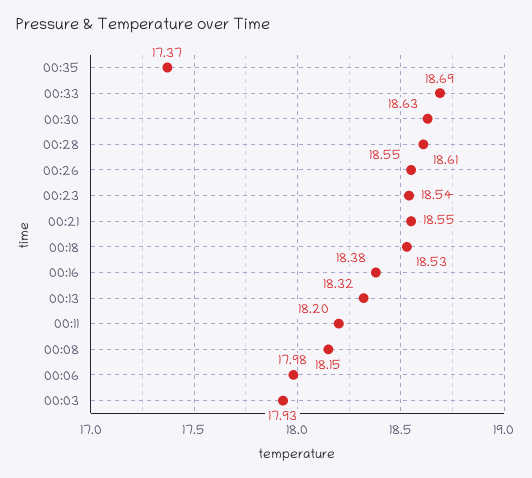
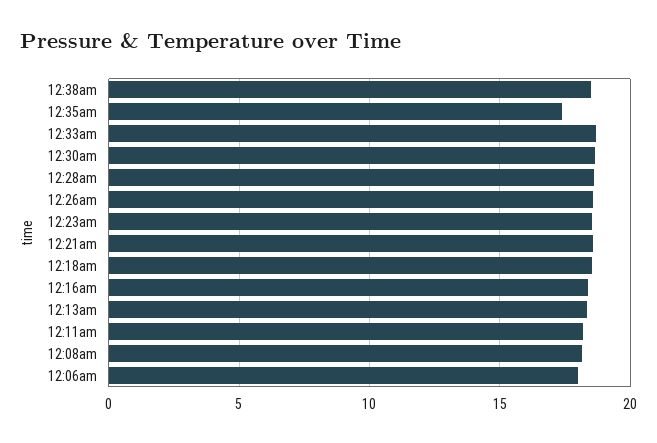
00:03: 17.93 -> none
12:38am: none -> 18.5

